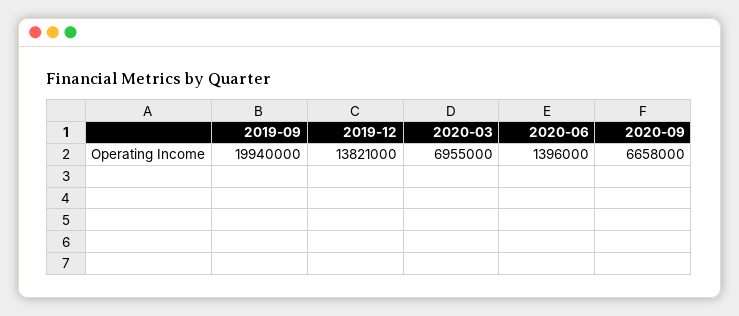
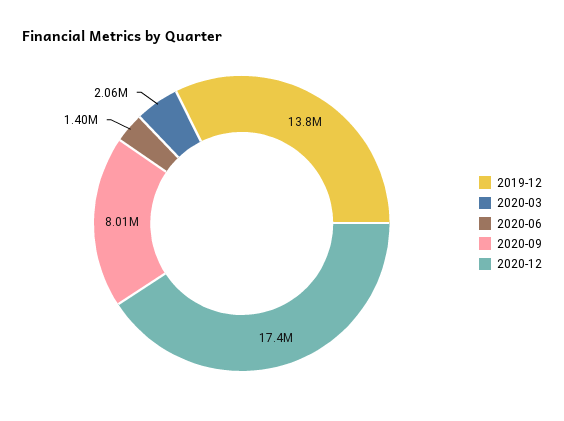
2019-09: 19940000 -> none
2020-03: 6955000 -> 2060000
2020-09: 6658000 -> 8010000
2020-12: none -> 17400000

